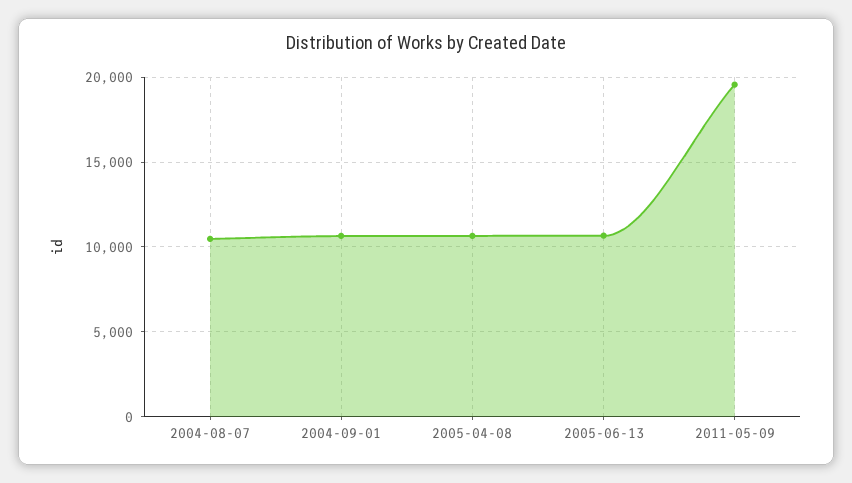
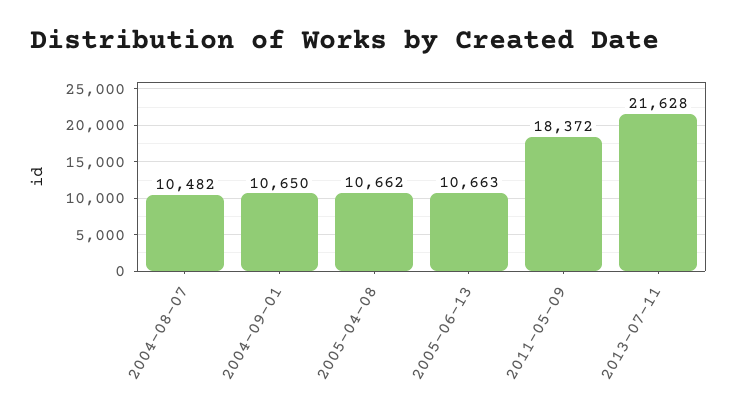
2011-05-09: 19500 -> 18372
2013-07-11: none -> 21628

